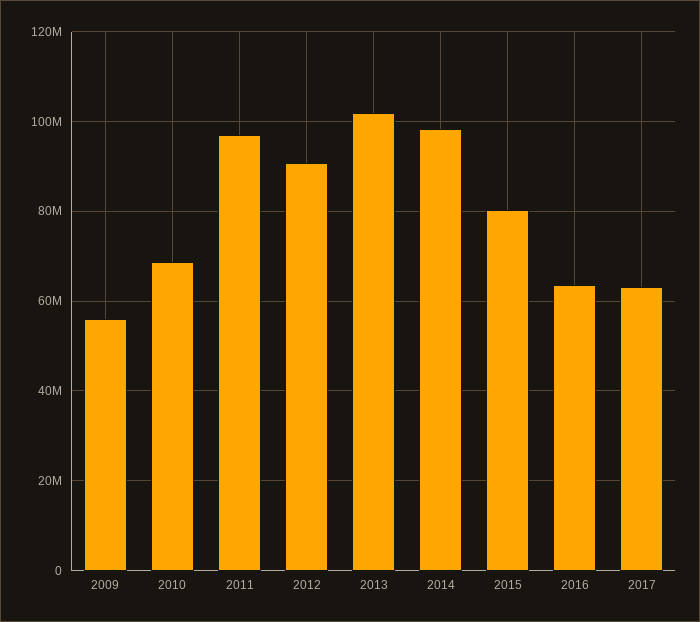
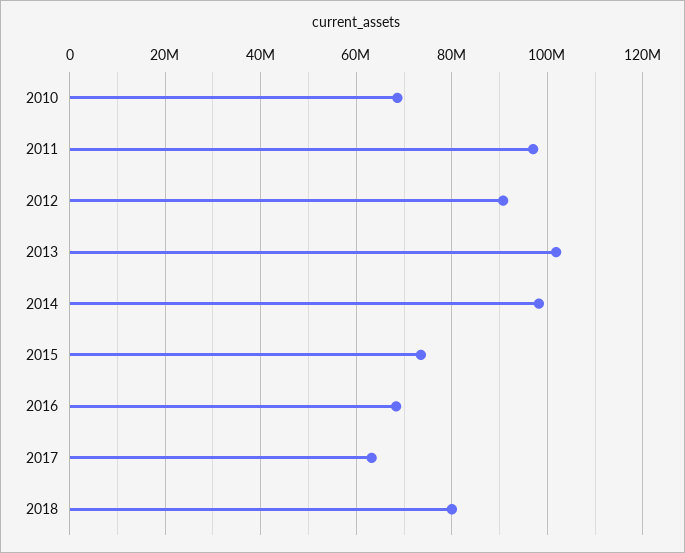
2009: 56000000 -> none
2015: 80000000 -> 74000000
2016: 64000000 -> 68000000
2018: none -> 80000000

